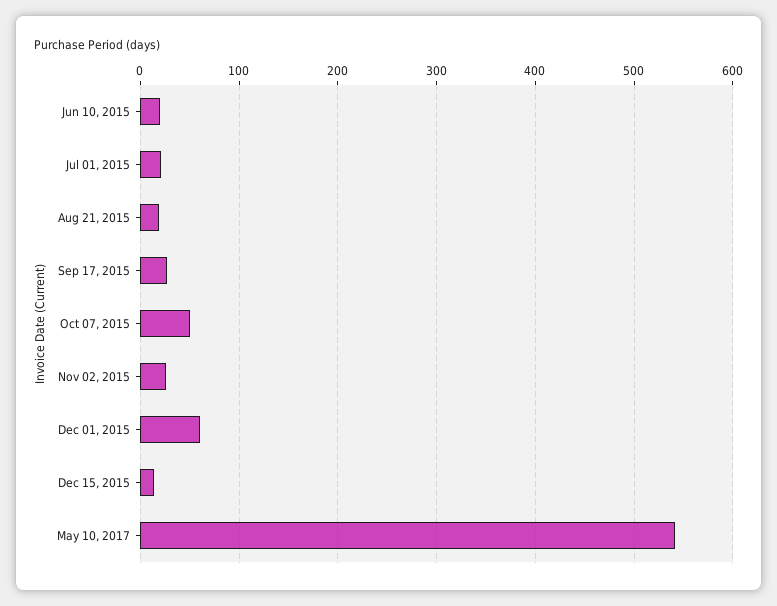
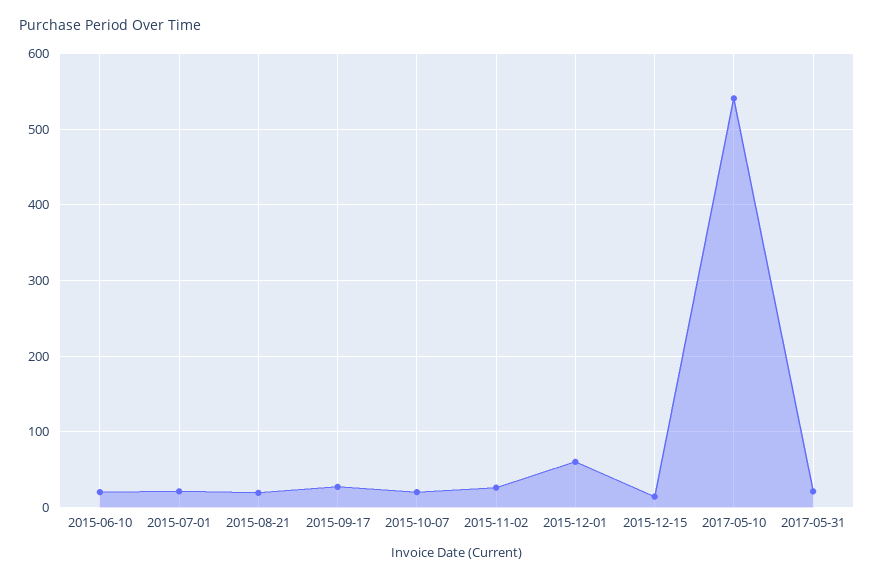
Oct 07, 2015: 50 -> 20
2017-05-31: none -> 20

